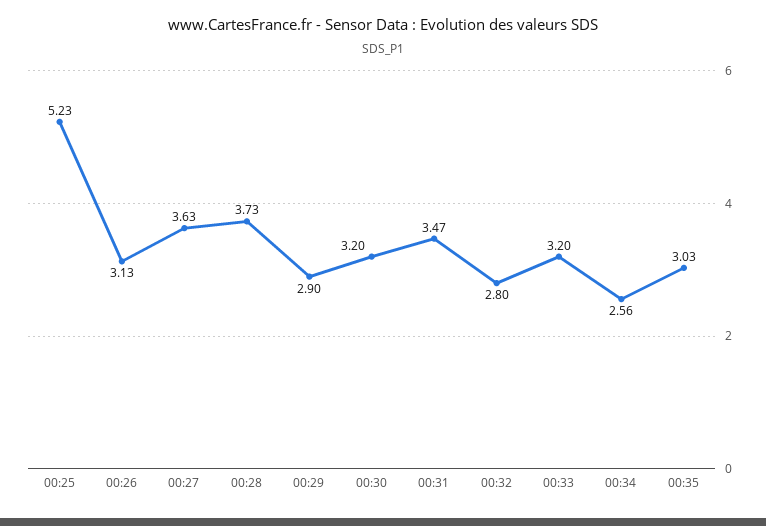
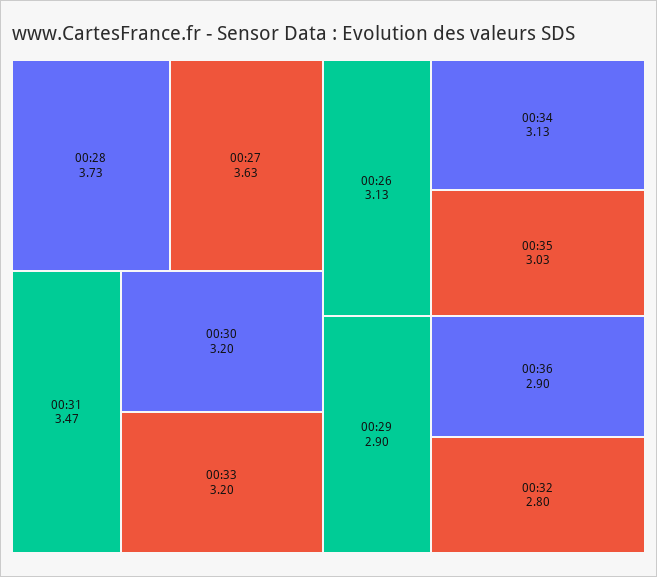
00:25: 5.23 -> none
00:34: 2.56 -> 3.13
00:36: none -> 2.9

